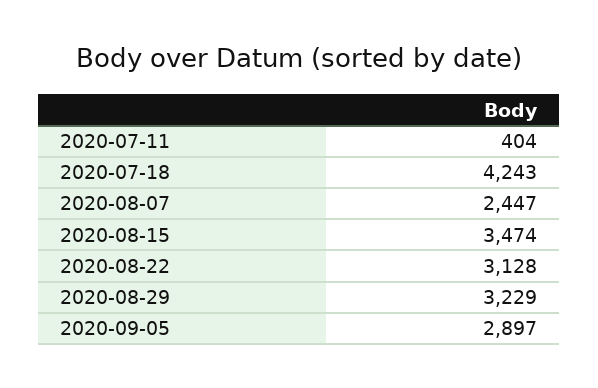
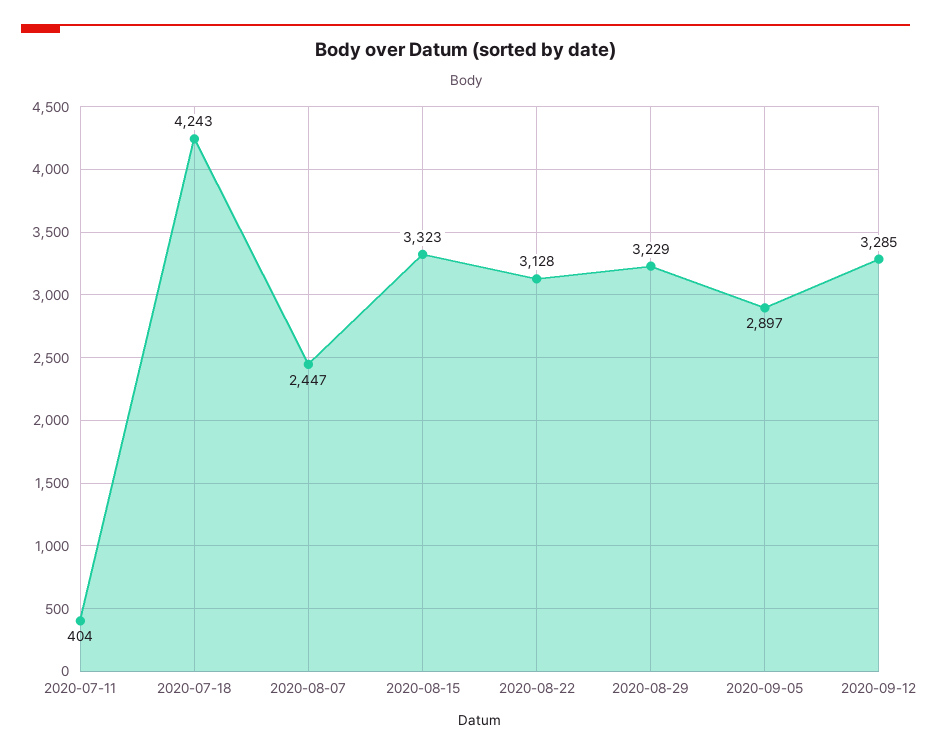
2020-08-15: 3474 -> 3323
2020-09-12: none -> 3285

